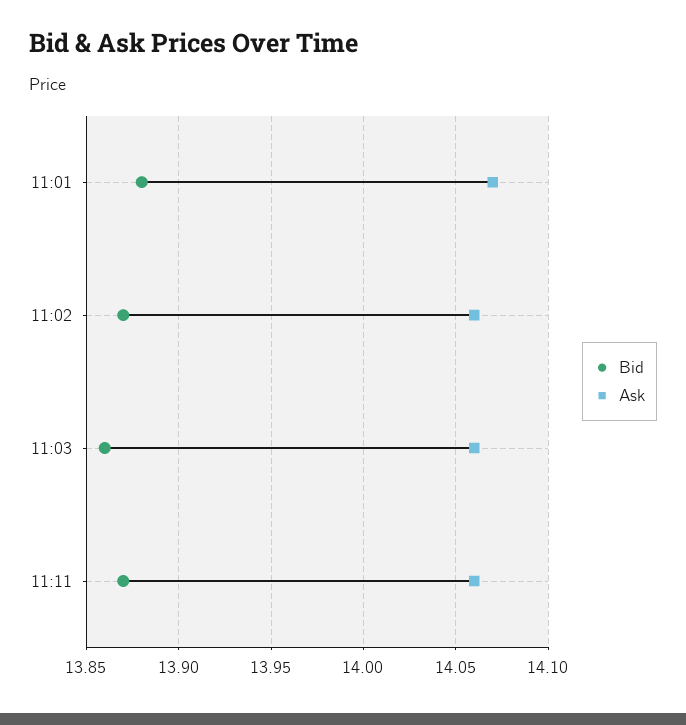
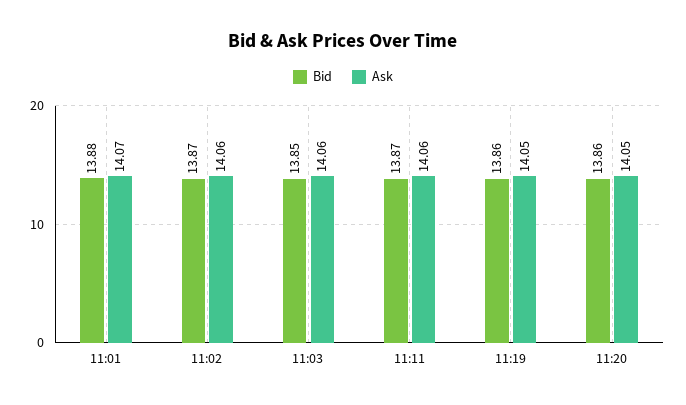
Bid, 11:03: 13.86 -> 13.85
Bid, 11:19: none -> 13.86
Ask, 11:19: none -> 14.05
Bid, 11:20: none -> 13.86
Ask, 11:20: none -> 14.05

